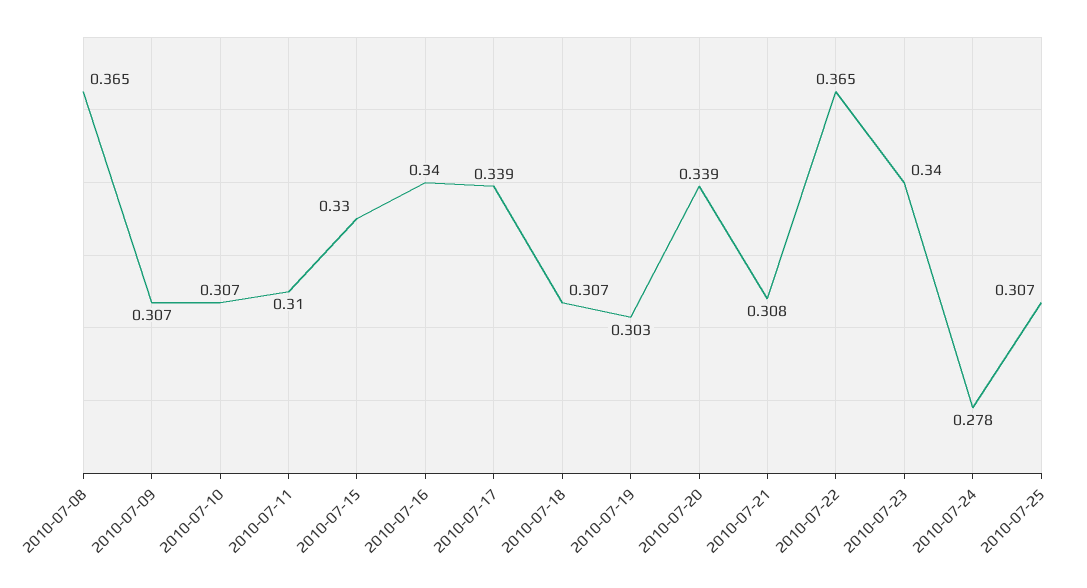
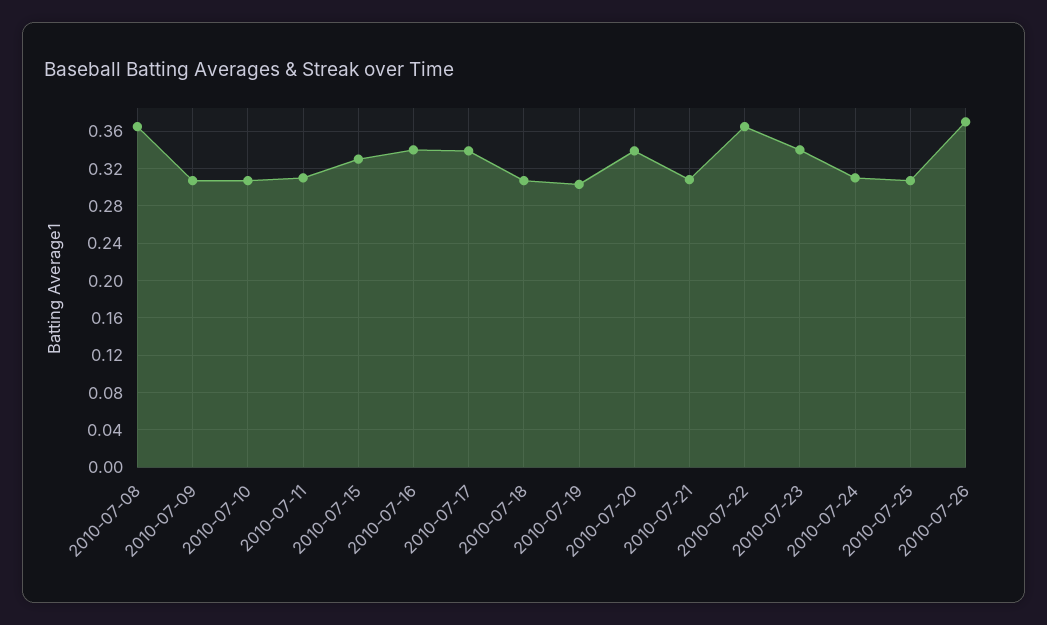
2010-07-24: 0.278 -> 0.31
2010-07-26: none -> 0.37

